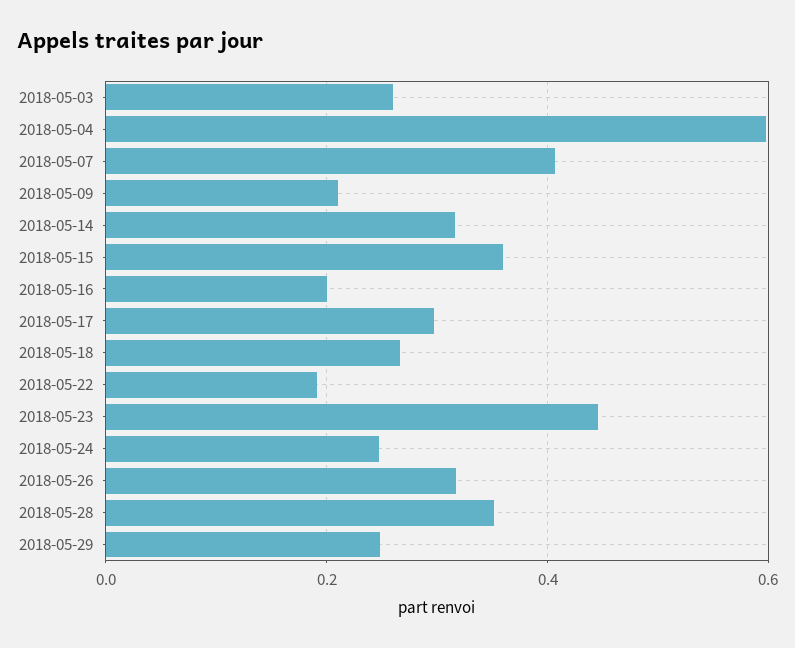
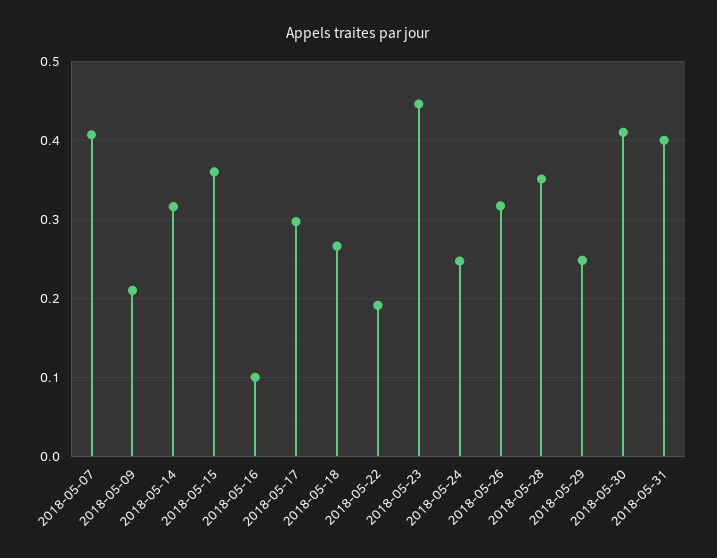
2018-05-03: 0.26 -> none
2018-05-04: 0.6 -> none
2018-05-16: 0.2 -> 0.1
2018-05-30: none -> 0.41
2018-05-31: none -> 0.4

